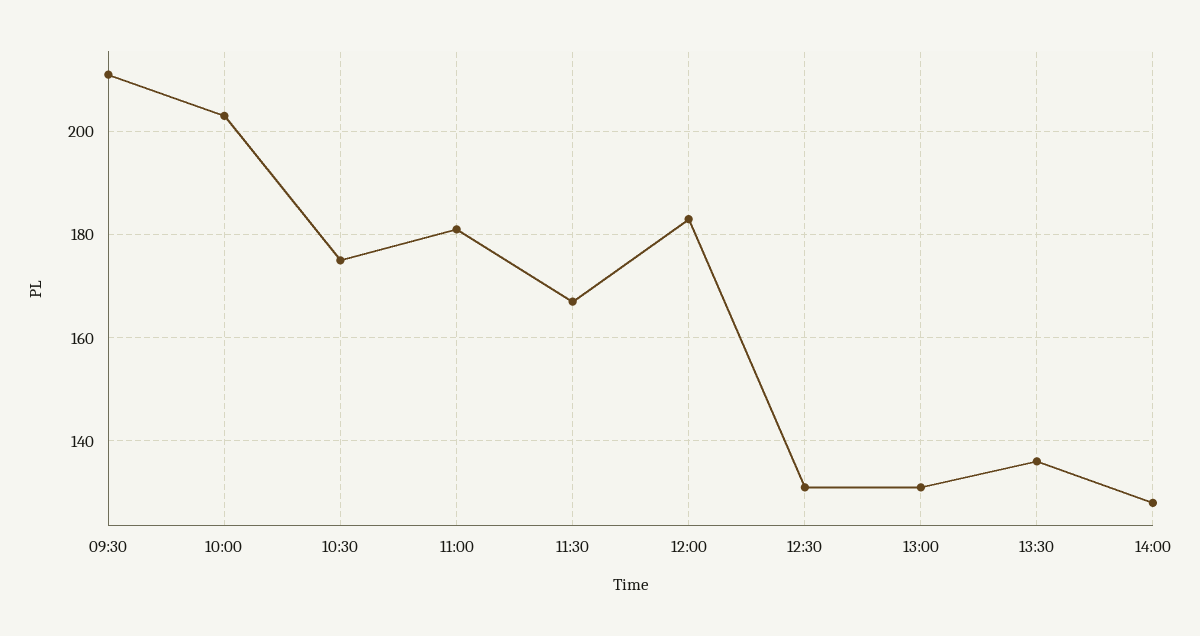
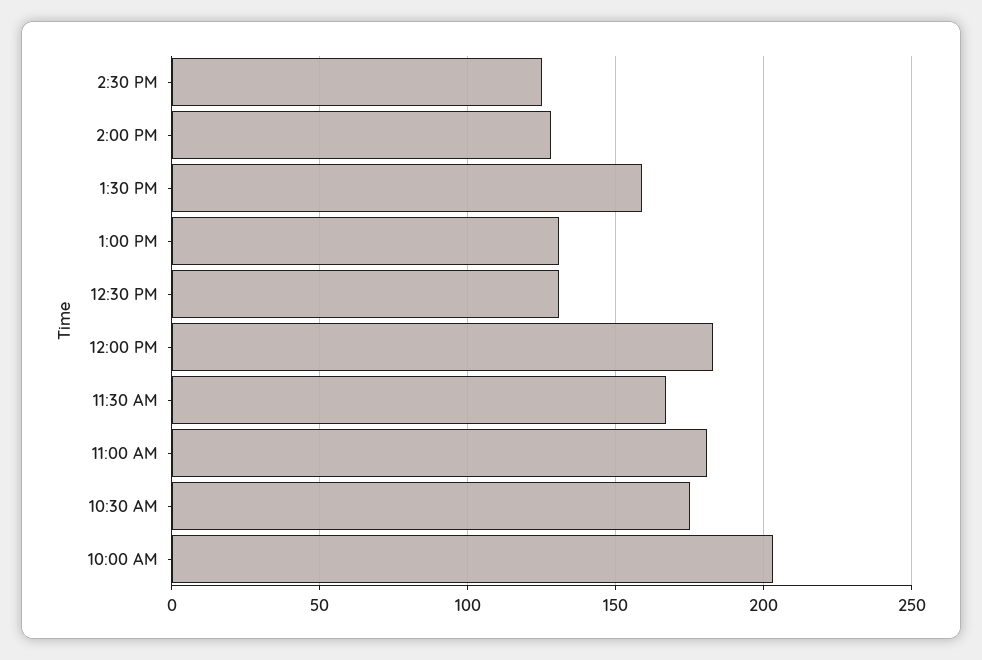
09:30: 210 -> none
13:30: 135 -> 160
2:30 PM: none -> 125

